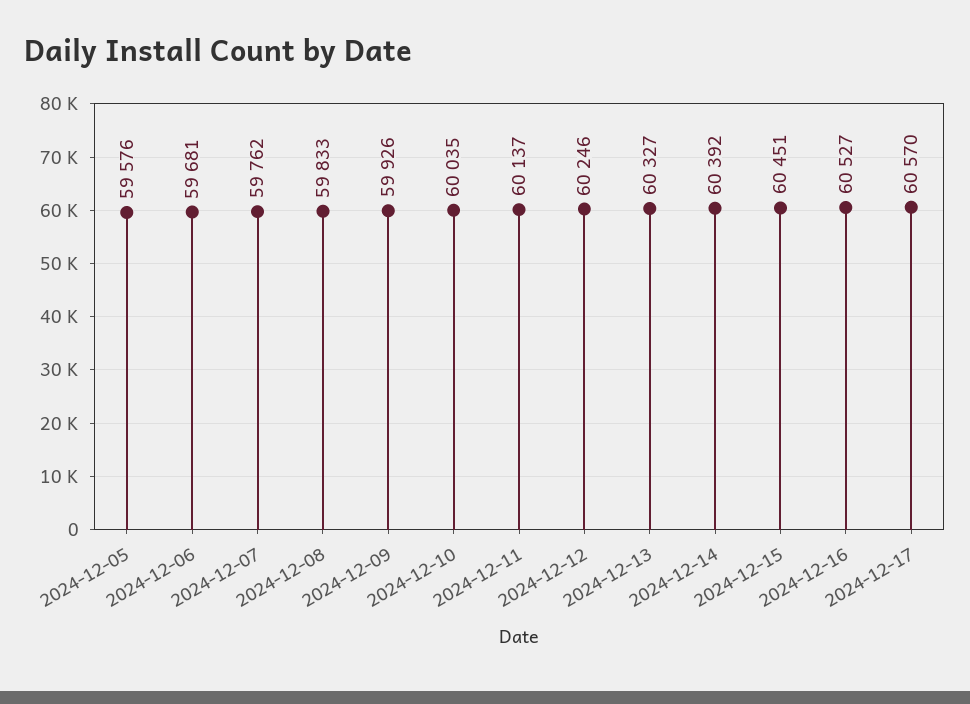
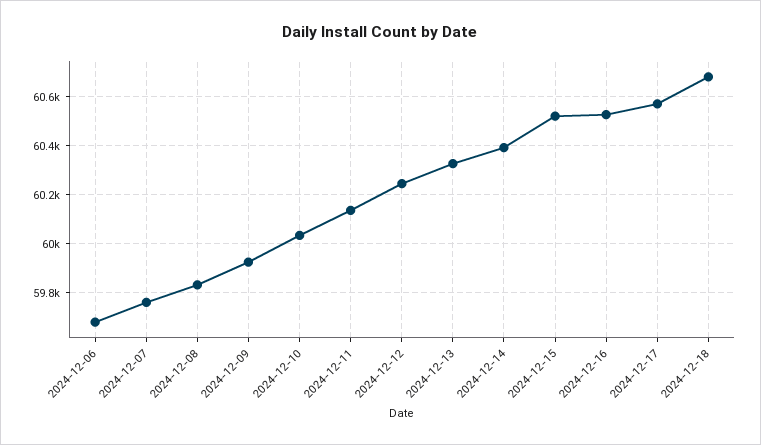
2024-12-05: 59576 -> none
2024-12-15: 60451 -> 60525
2024-12-18: none -> 60675

